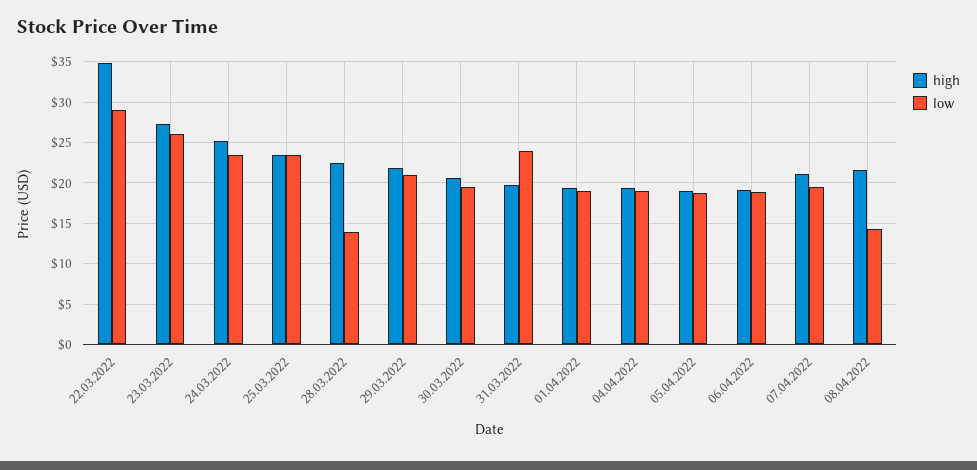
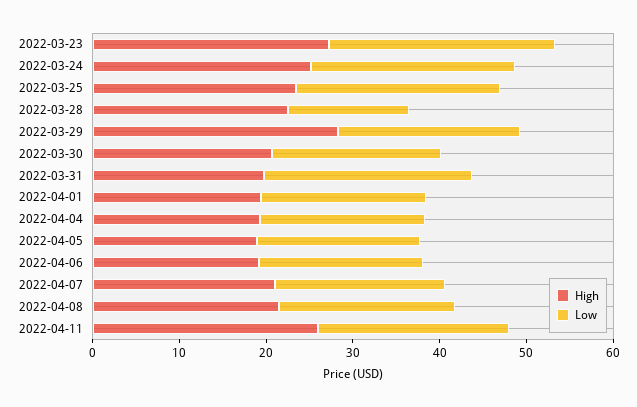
high, 22.03.2022: 35 -> none
low, 22.03.2022: 29 -> none
high, 29.03.2022: 22 -> 28
low, 08.04.2022: 14 -> 20
high, 2022-04-11: none -> 26
low, 2022-04-11: none -> 22

